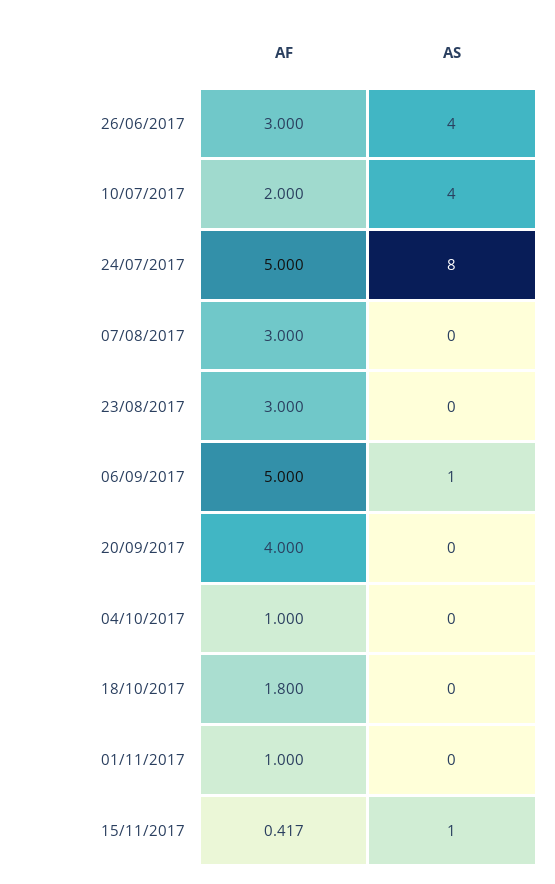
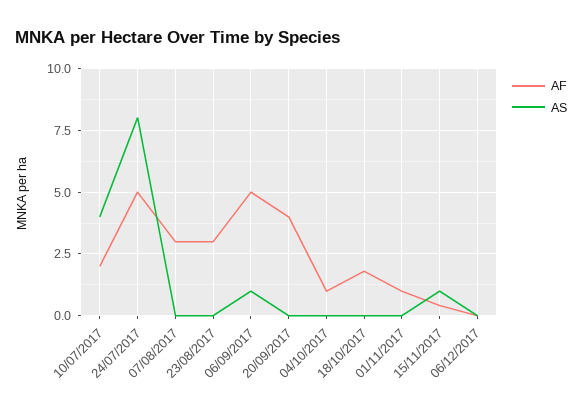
AF, 26/06/2017: 3 -> none
AS, 26/06/2017: 4 -> none
AF, 06/12/2017: none -> 0
AS, 06/12/2017: none -> 0

